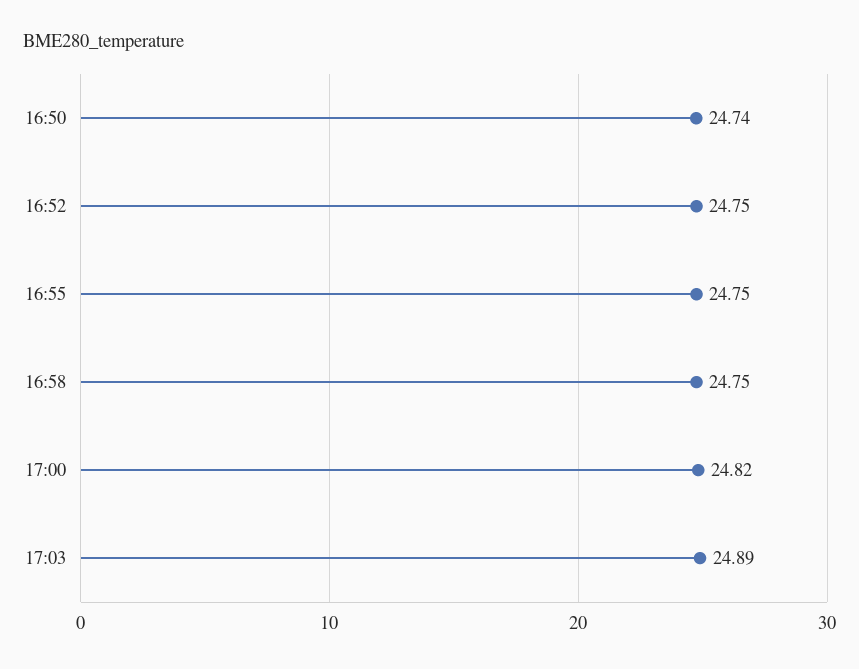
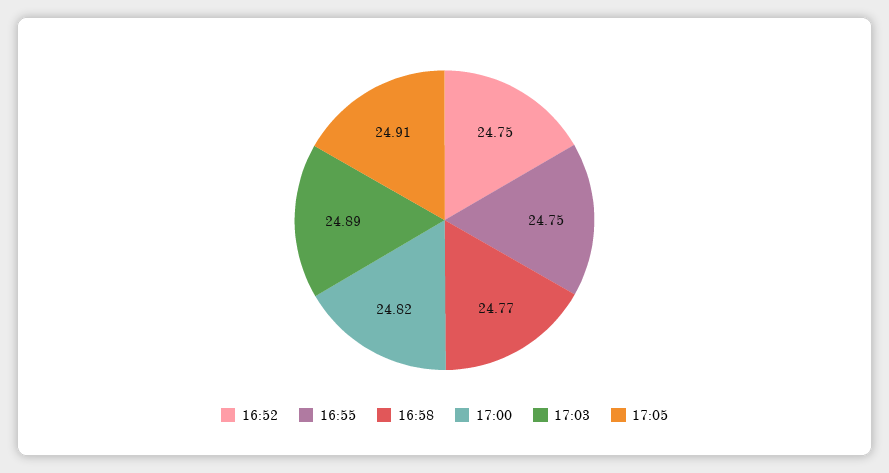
16:50: 24.74 -> none
16:58: 24.75 -> 24.77
17:05: none -> 24.91

